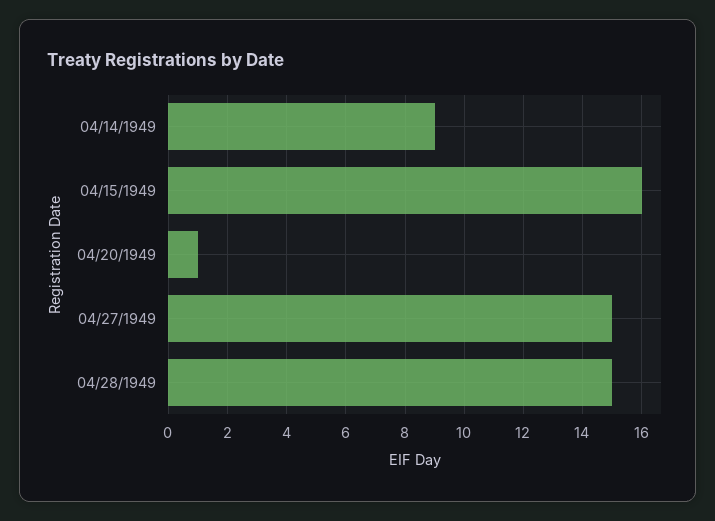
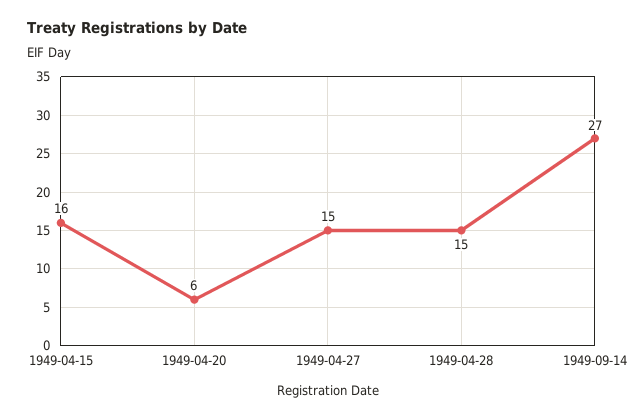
04/14/1949: 9 -> none
04/20/1949: 1 -> 6
1949-09-14: none -> 27

